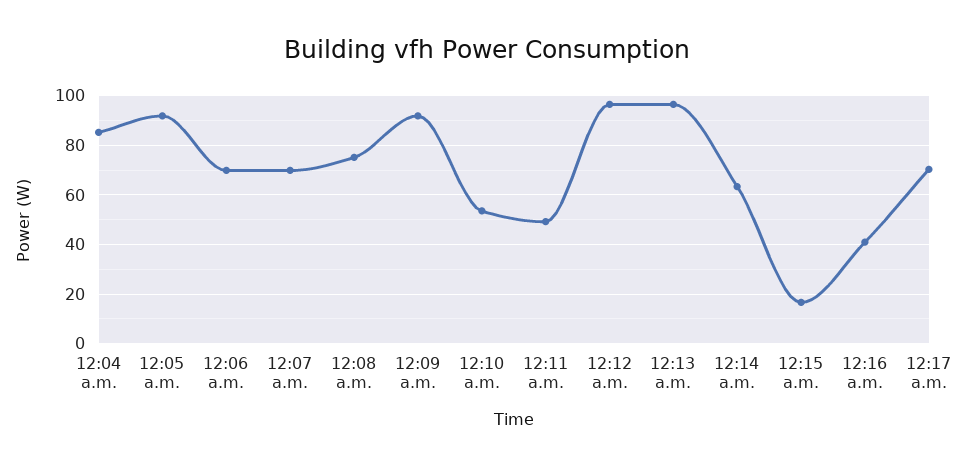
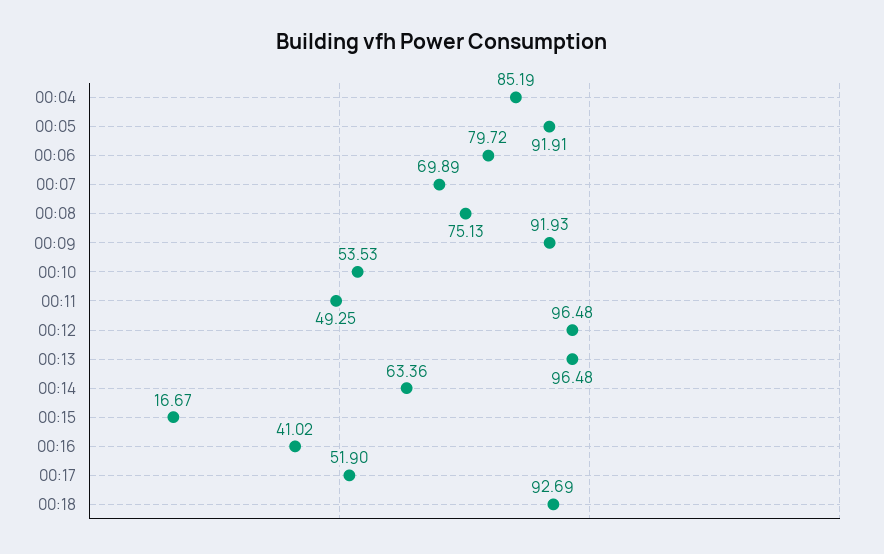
12:06 a.m.: 70 -> 79.72
12:17 a.m.: 70 -> 51.9
00:18: none -> 92.69

